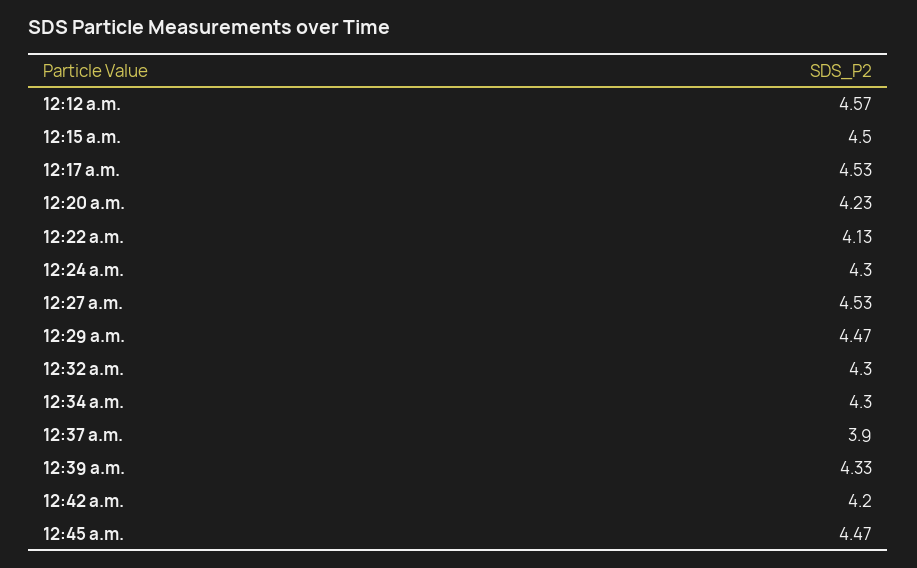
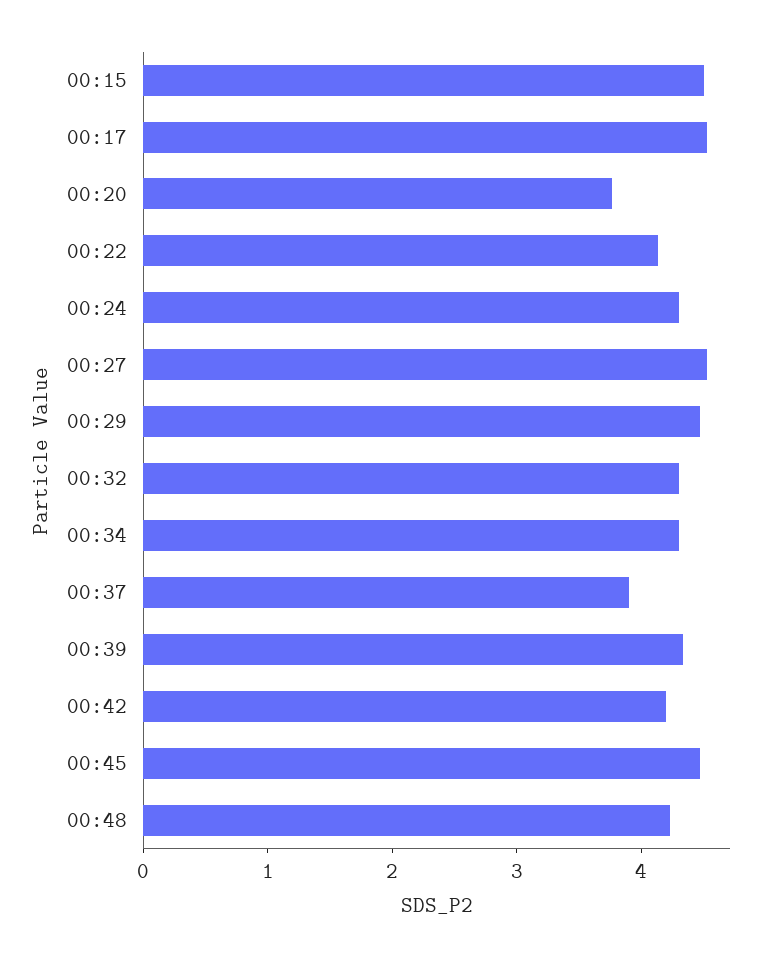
12:12 a.m.: 4.57 -> none
12:20 a.m.: 4.23 -> 3.8
00:48: none -> 4.2

